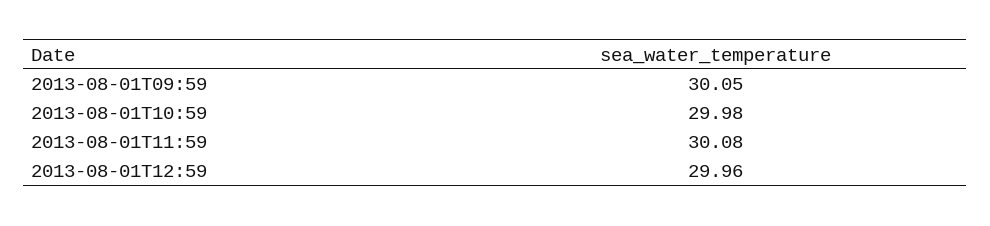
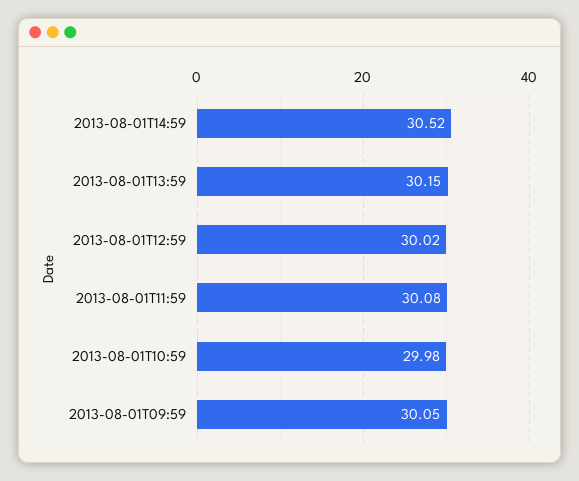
2013-08-01T12:59: 29.96 -> 30.02
2013-08-01T14:59: none -> 30.52
2013-08-01T13:59: none -> 30.15

